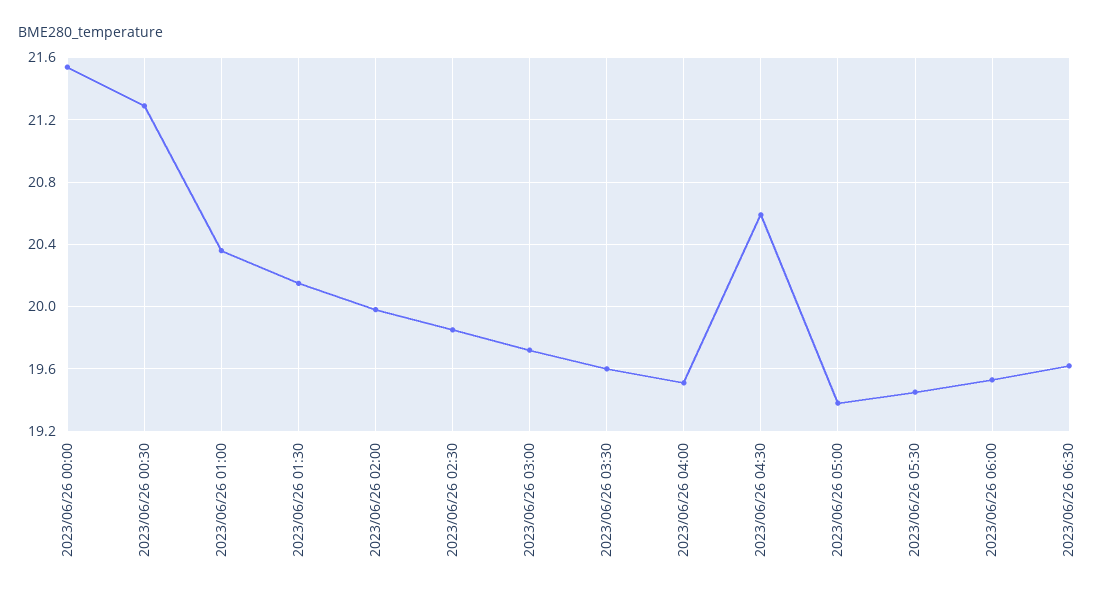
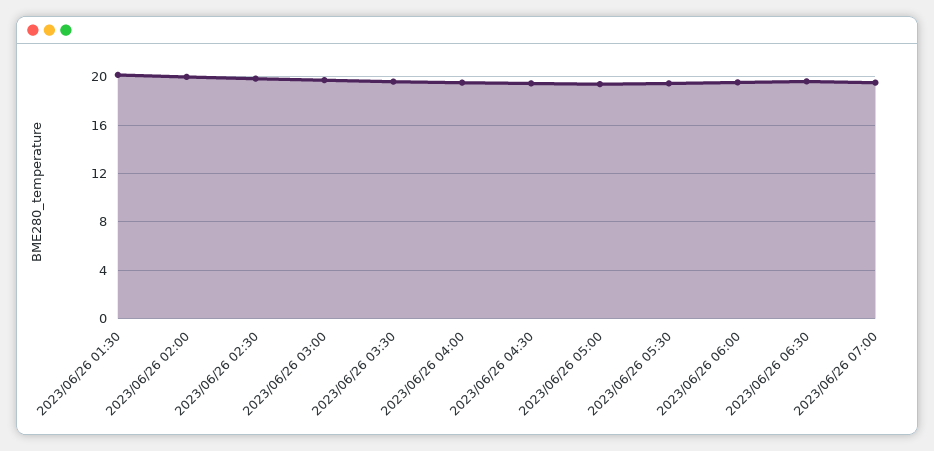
2023/06/26 00:00: 21.55 -> none
2023/06/26 00:30: 21.3 -> none
2023/06/26 01:00: 20.35 -> none
2023/06/26 04:30: 20.6 -> 19.5
2023/06/26 07:00: none -> 19.5

